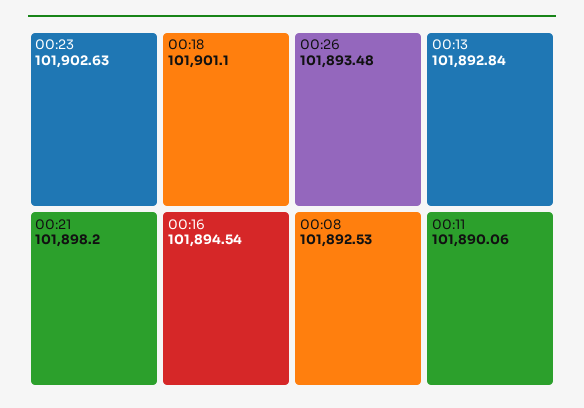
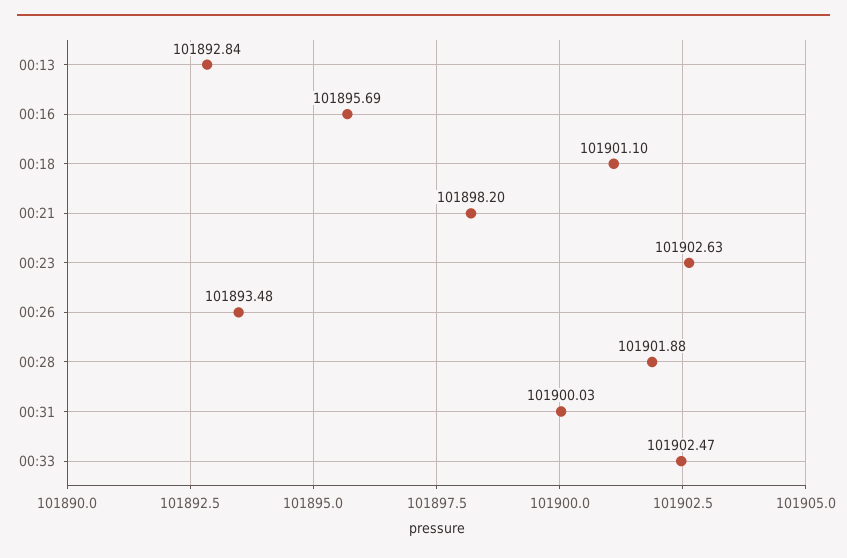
00:16: 101894.54 -> 101895.69
00:08: 101892.53 -> none
00:11: 101890.06 -> none
00:28: none -> 101901.88
00:31: none -> 101900.03
00:33: none -> 101902.47

